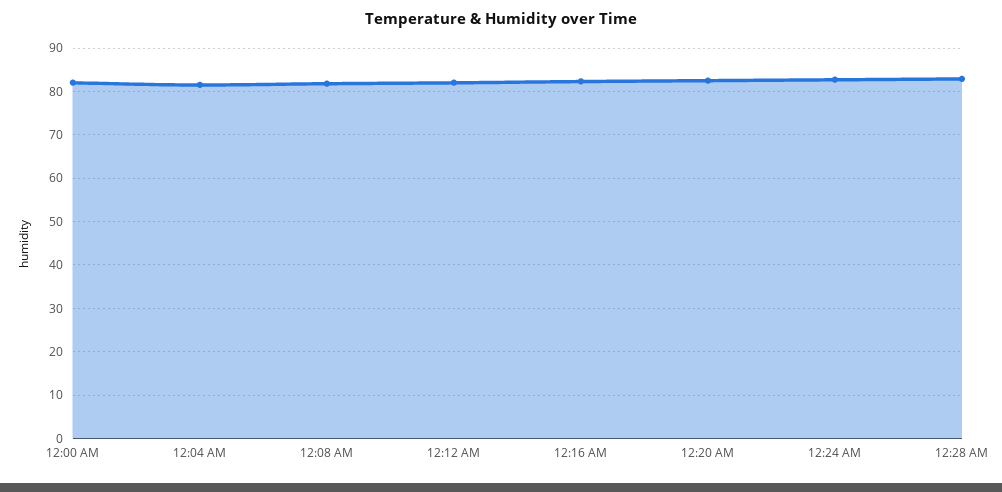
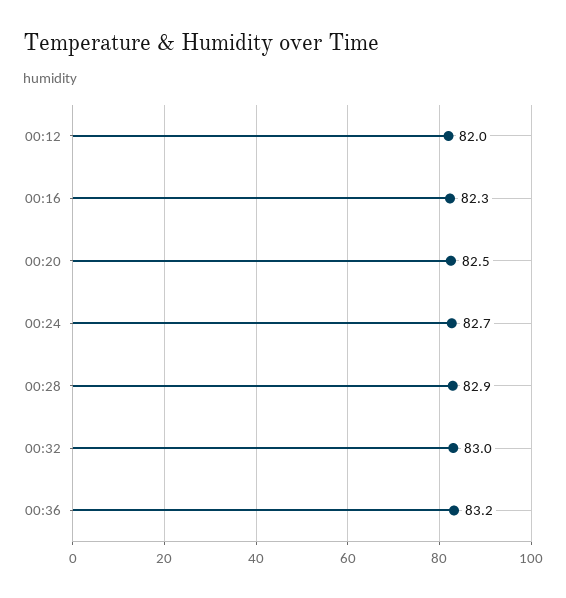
12:00 AM: 82 -> none
12:04 AM: 82 -> none
12:08 AM: 82 -> none
00:32: none -> 83
00:36: none -> 83.2

